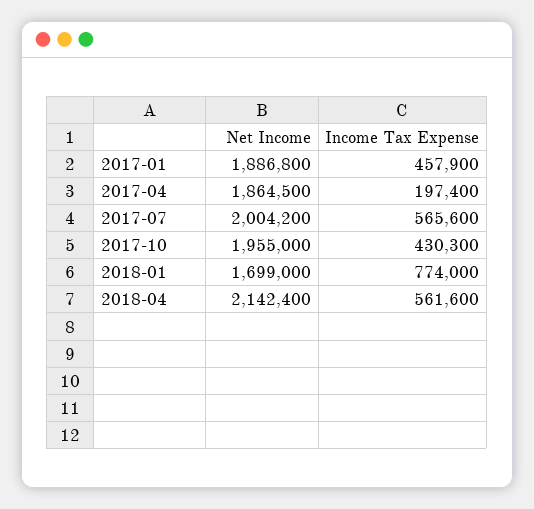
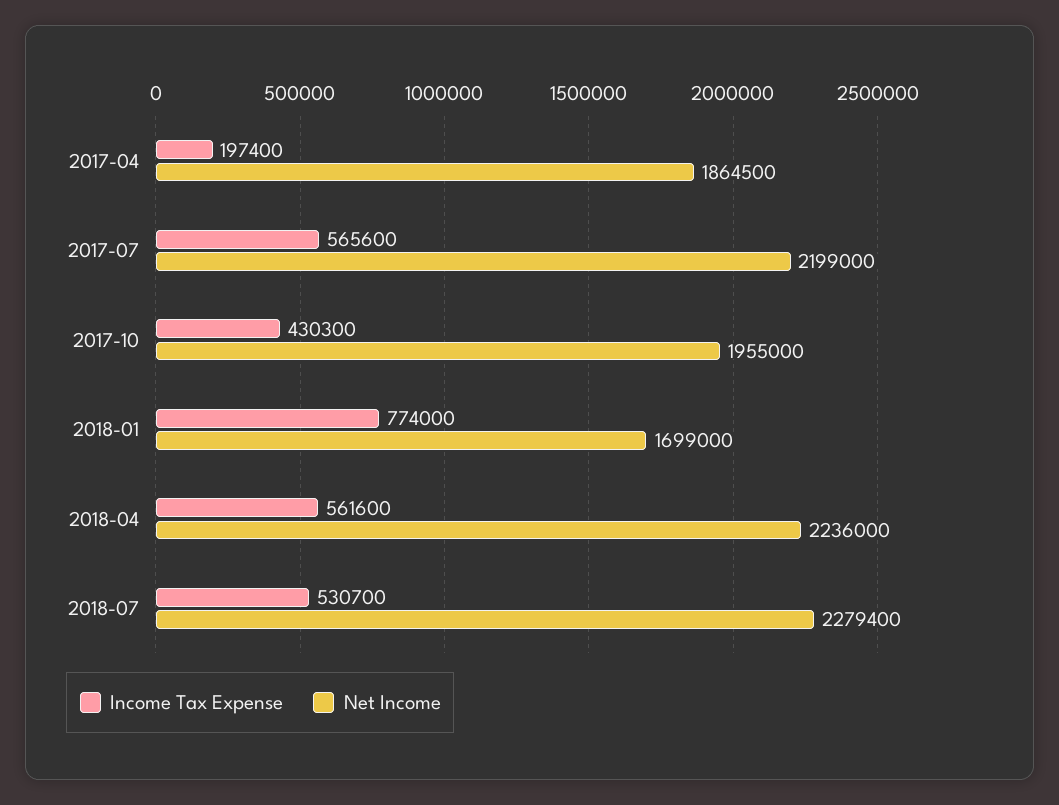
Net Income, 2017-01: 1886800 -> none
Income Tax Expense, 2017-01: 457900 -> none
Net Income, 2017-07: 2004200 -> 2199000
Net Income, 2018-04: 2142400 -> 2236000
Income Tax Expense, 2018-07: none -> 530700
Net Income, 2018-07: none -> 2279400

